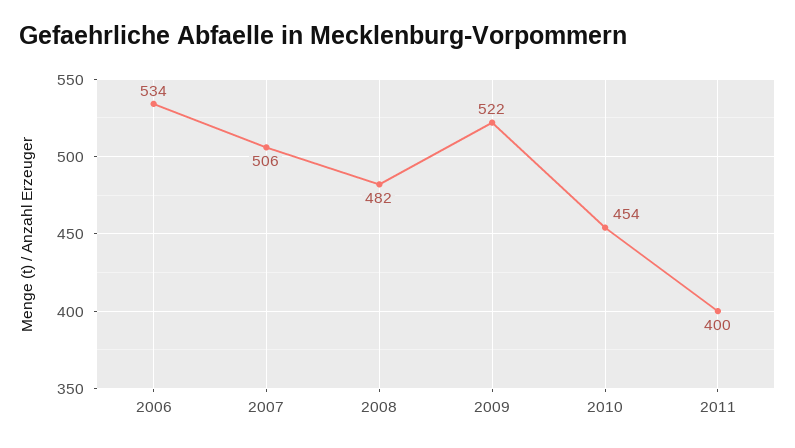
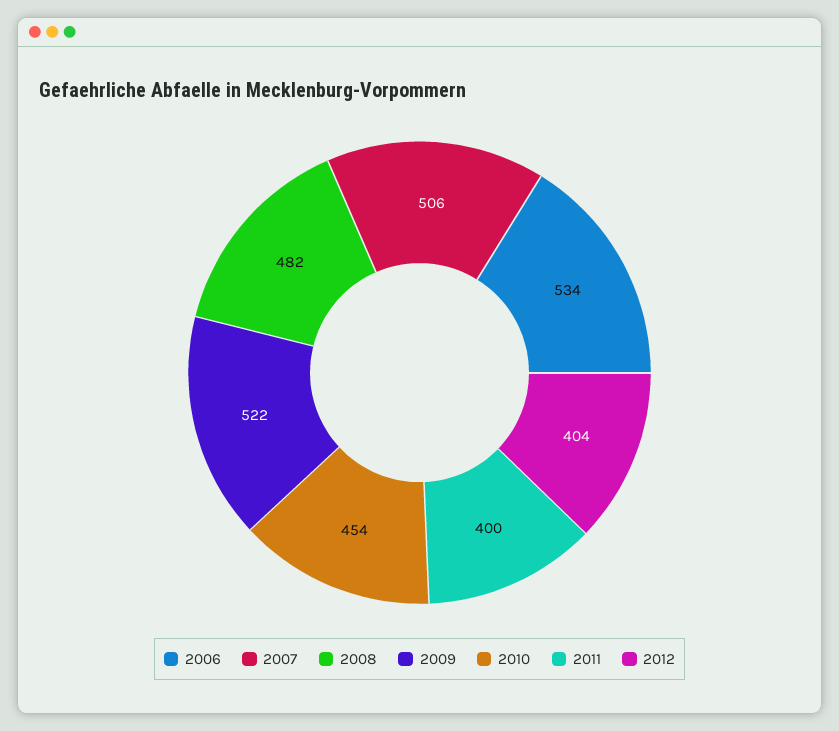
2012: none -> 404

